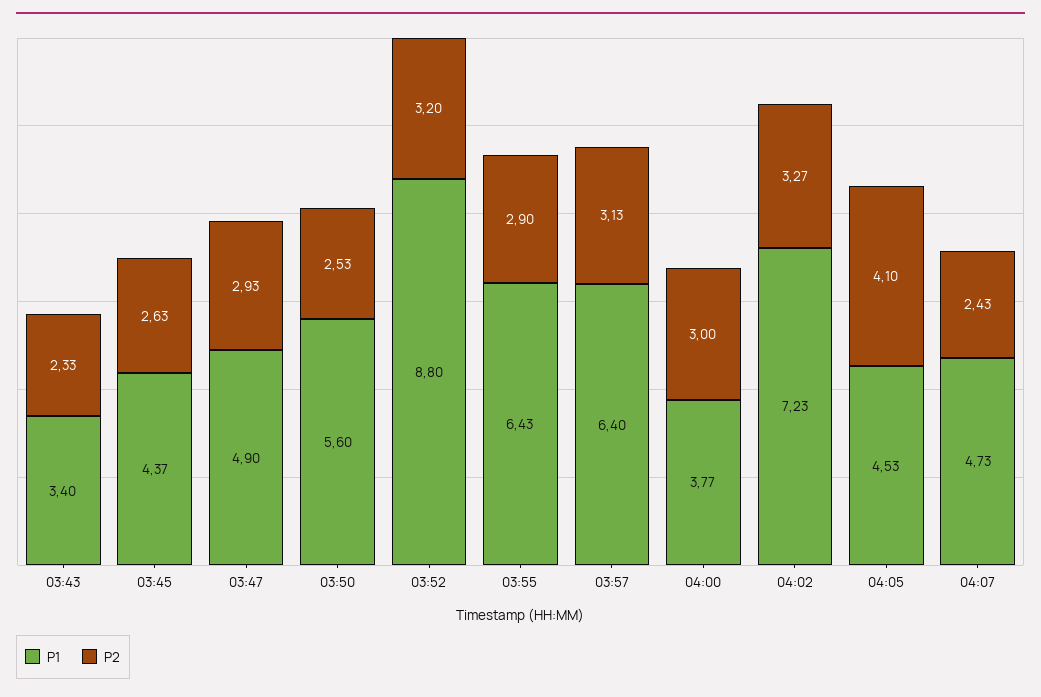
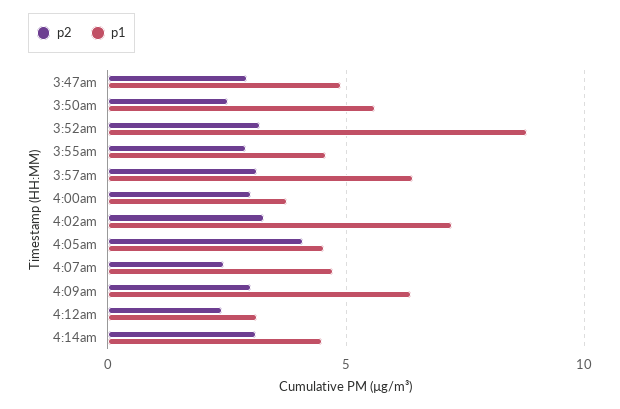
P1, 03:43: 3.4 -> none
P2, 03:43: 2.33 -> none
P1, 03:45: 4.37 -> none
P2, 03:45: 2.63 -> none
P1, 03:55: 6.43 -> 4.5
P2, 4:09am: none -> 3
P1, 4:09am: none -> 6.5
P2, 4:12am: none -> 2.5
P1, 4:12am: none -> 3
P2, 4:14am: none -> 3
P1, 4:14am: none -> 4.5

